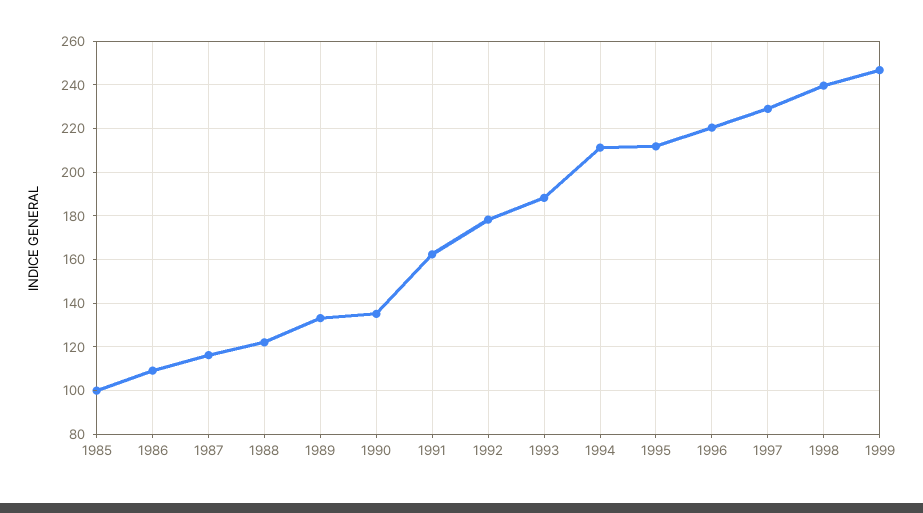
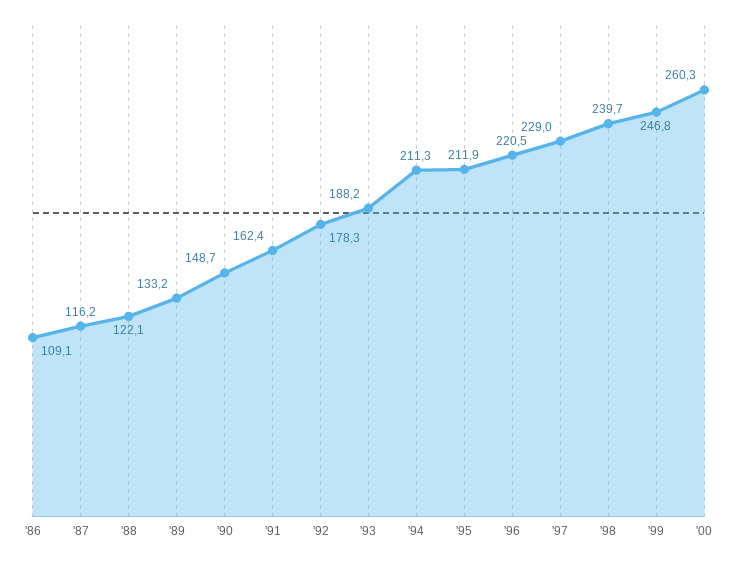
1985: 100 -> none
1990: 135 -> 148.7
'00: none -> 260.3

